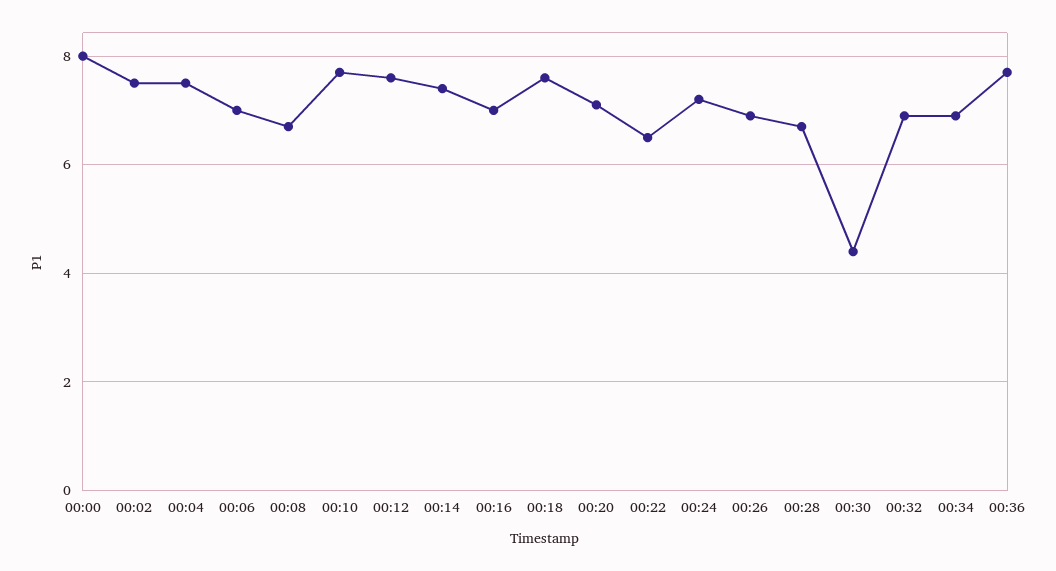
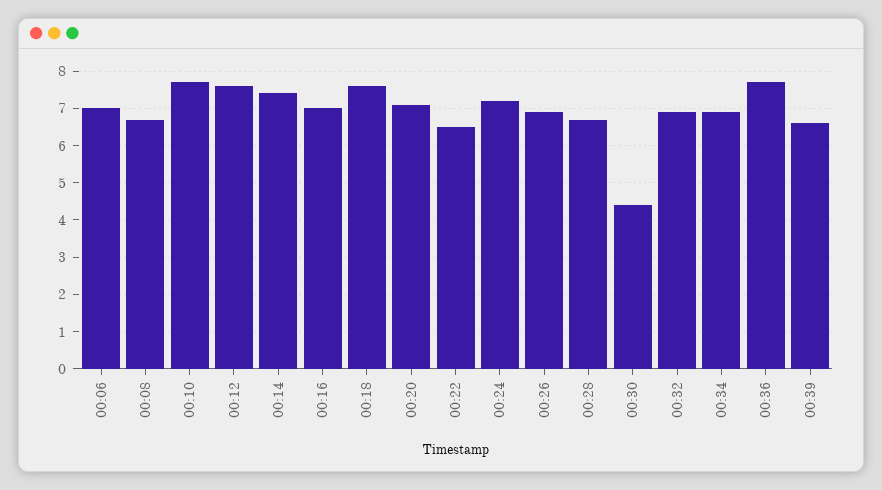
00:00: 8 -> none
00:02: 7.5 -> none
00:04: 7.5 -> none
00:39: none -> 6.5

